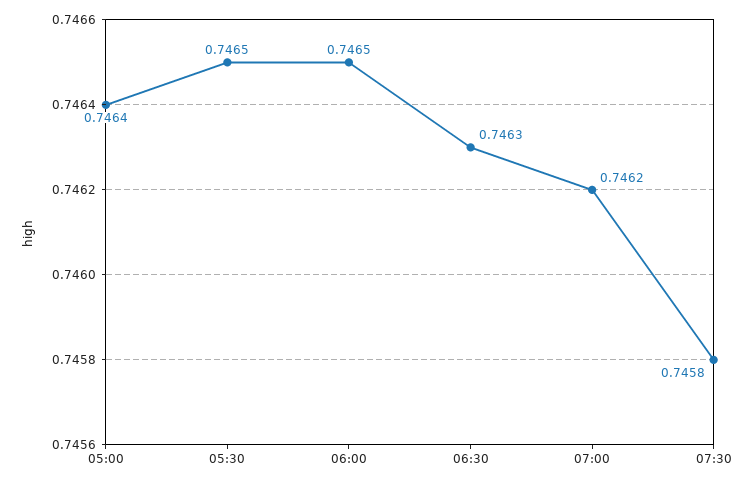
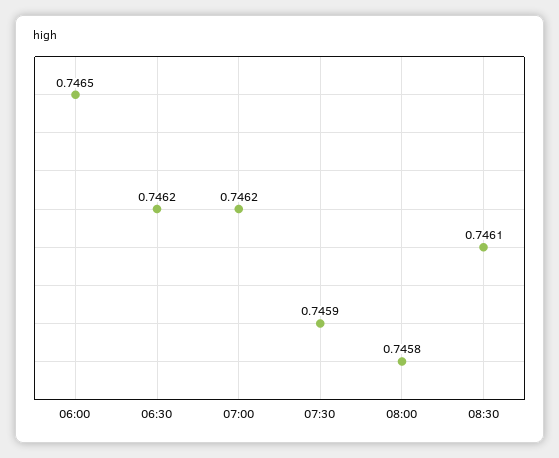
05:00: 0.7464 -> none
05:30: 0.7465 -> none
06:30: 0.7463 -> 0.7462
07:30: 0.7458 -> 0.7459
08:00: none -> 0.7458
08:30: none -> 0.7461

